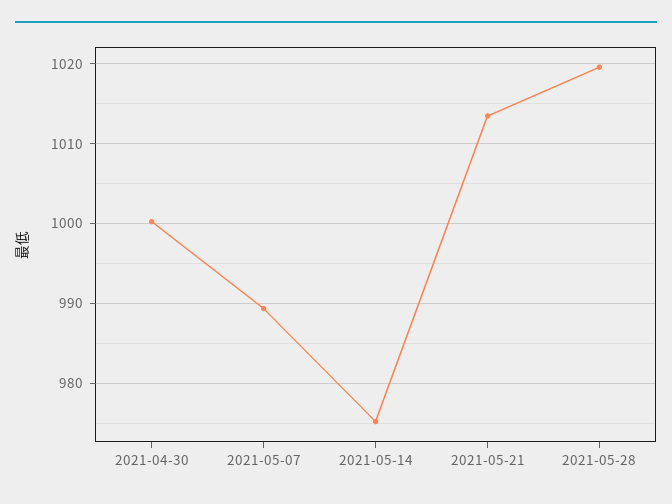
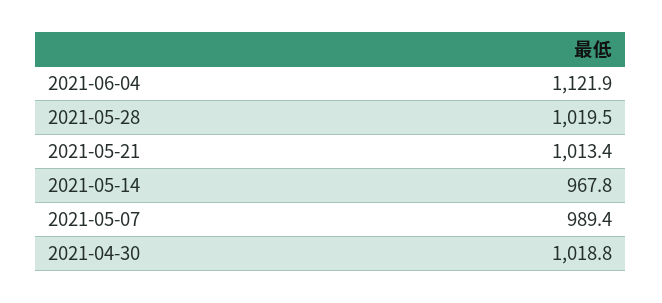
2021-04-30: 1000 -> 1018.8
2021-05-14: 975 -> 967.8
2021-06-04: none -> 1121.9

